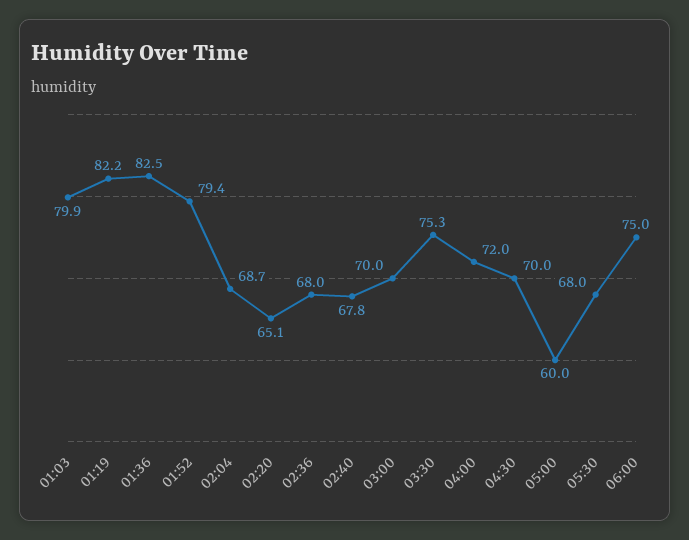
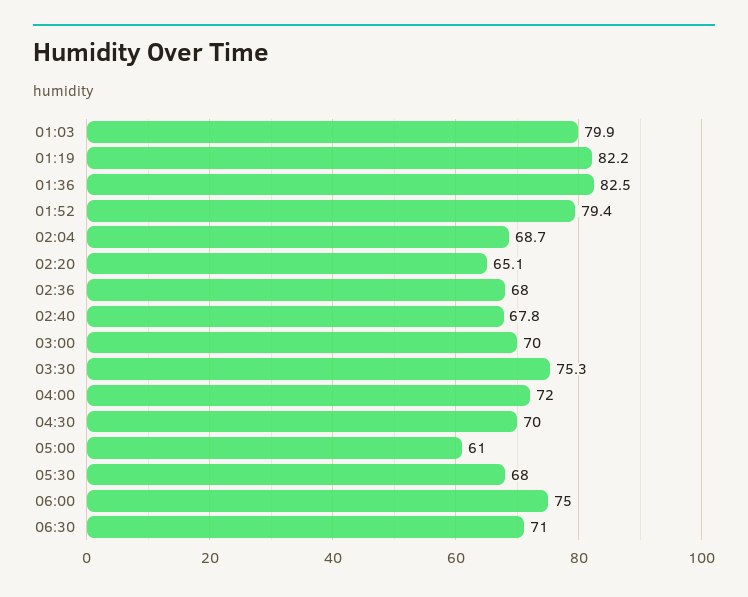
05:00: 60 -> 61
06:30: none -> 71

